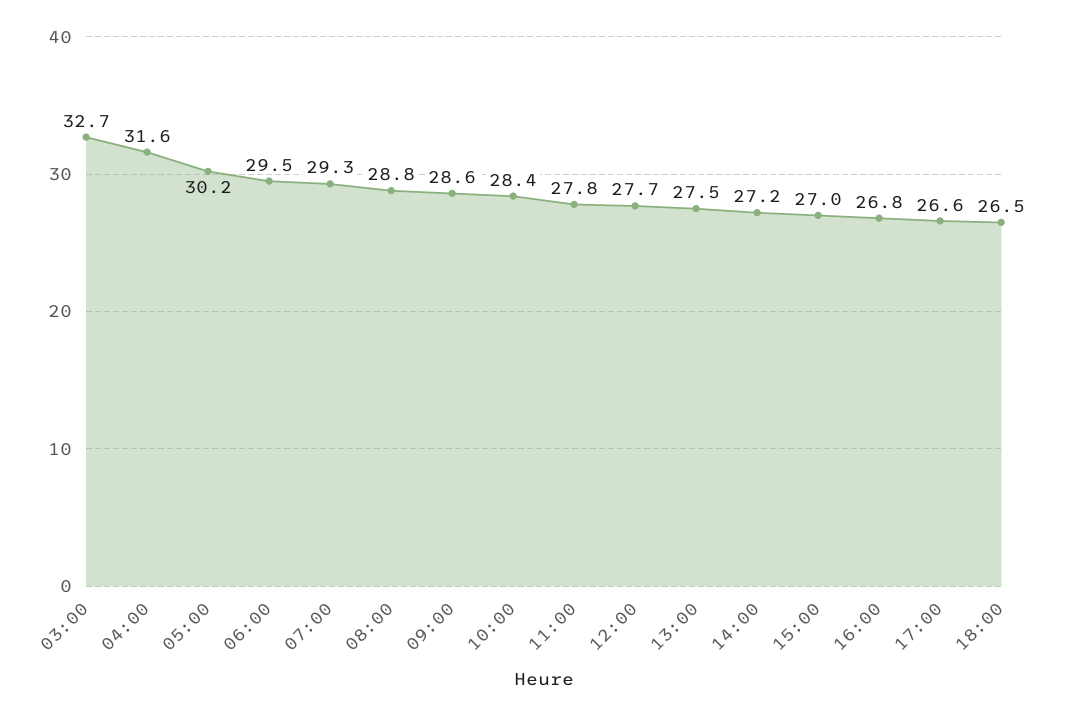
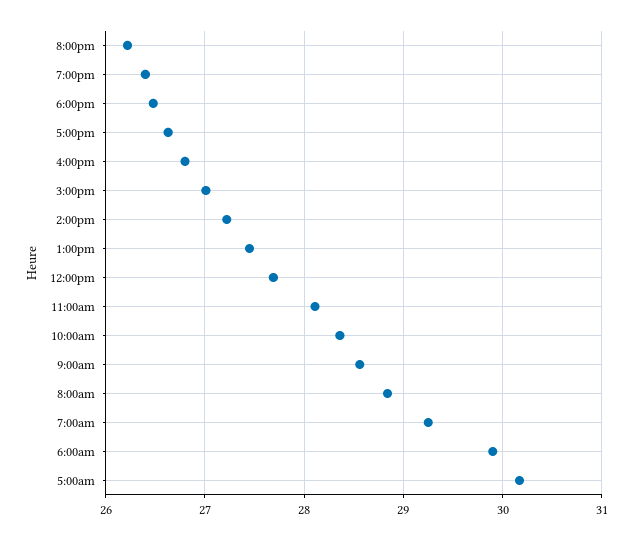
03:00: 32.7 -> none
04:00: 31.6 -> none
06:00: 29.5 -> 29.9
11:00: 27.8 -> 28.1
8:00pm: none -> 26.2
7:00pm: none -> 26.4

